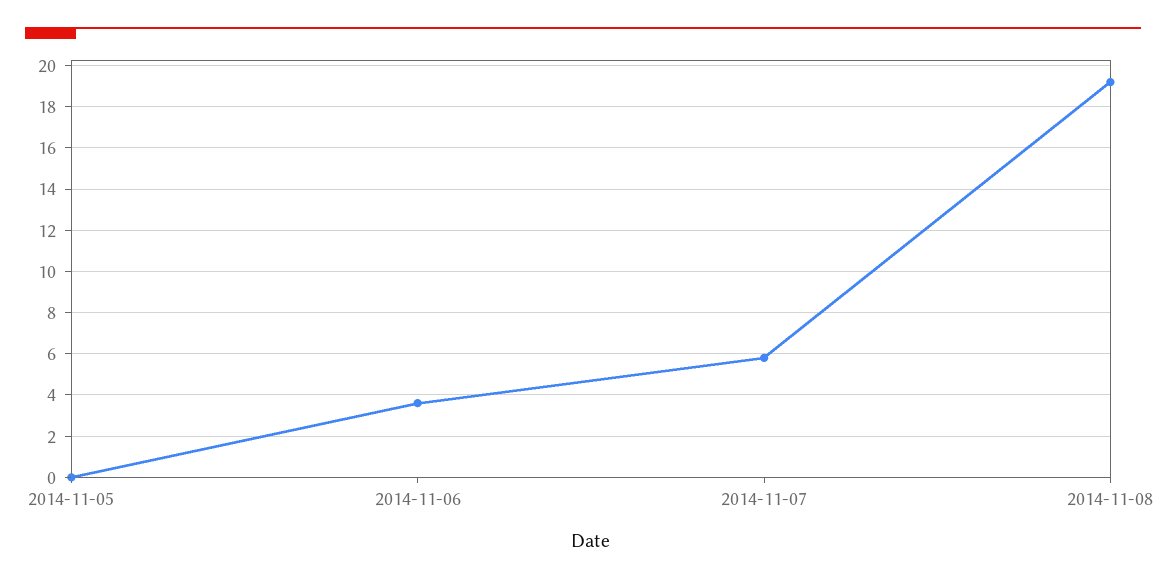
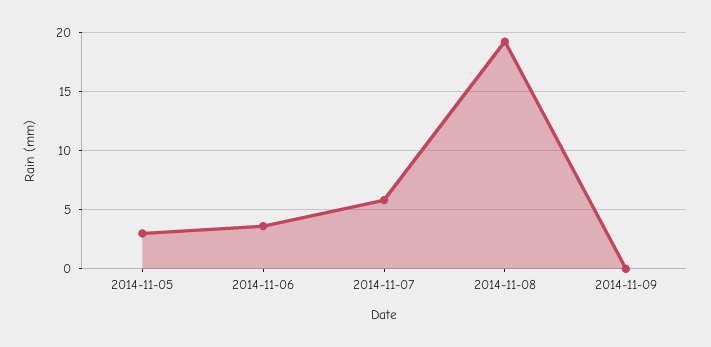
2014-11-05: 0 -> 3
2014-11-09: none -> 0

